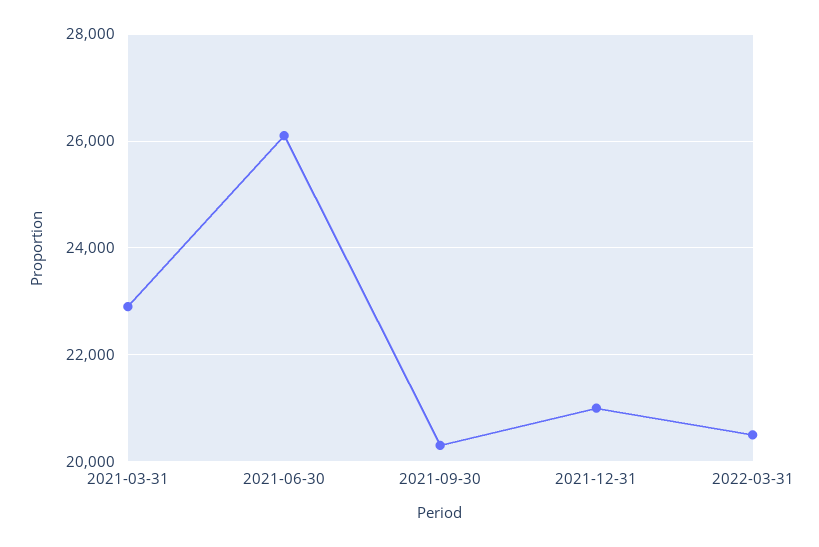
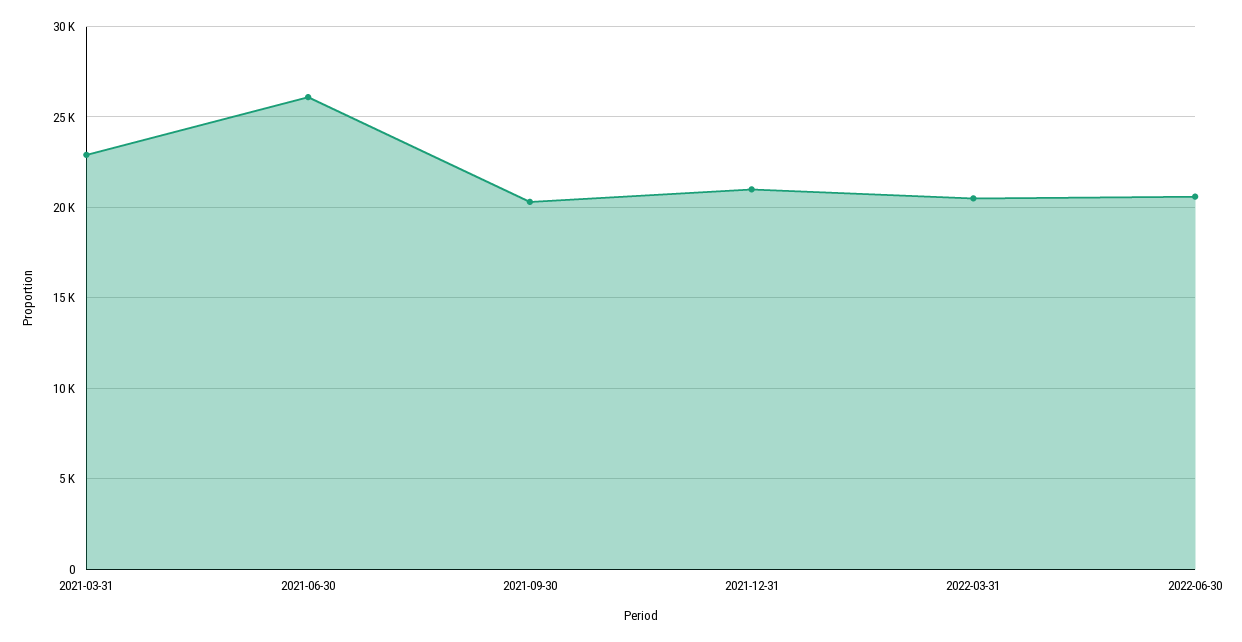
2022-06-30: none -> 20500

